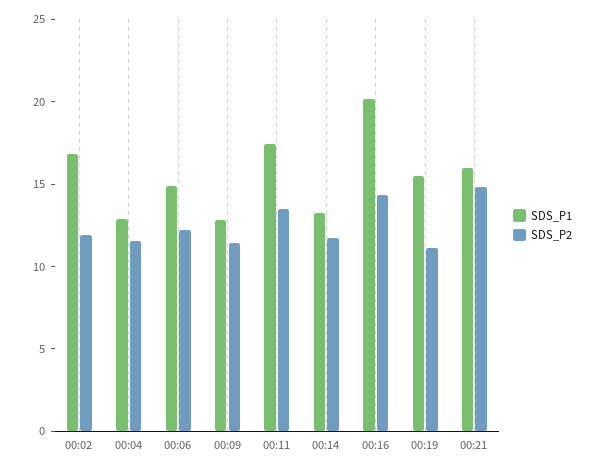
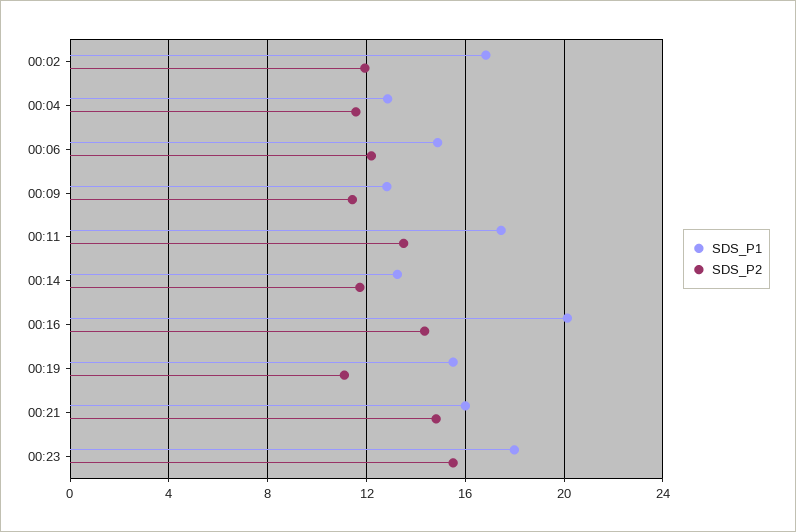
SDS_P1, 00:23: none -> 18
SDS_P2, 00:23: none -> 15.5

